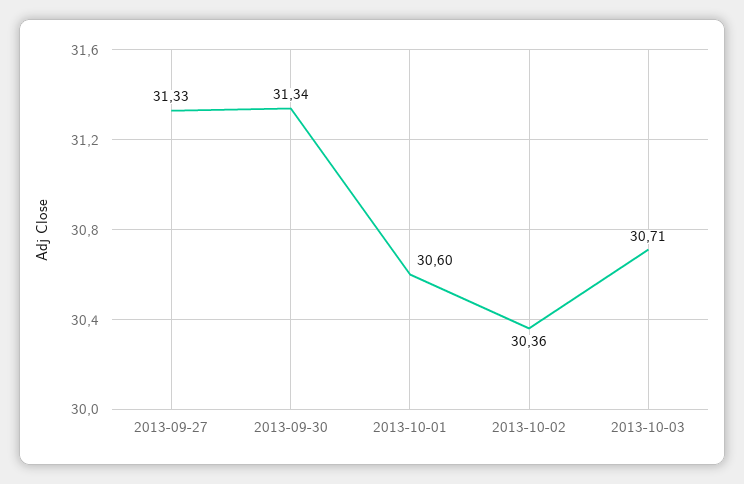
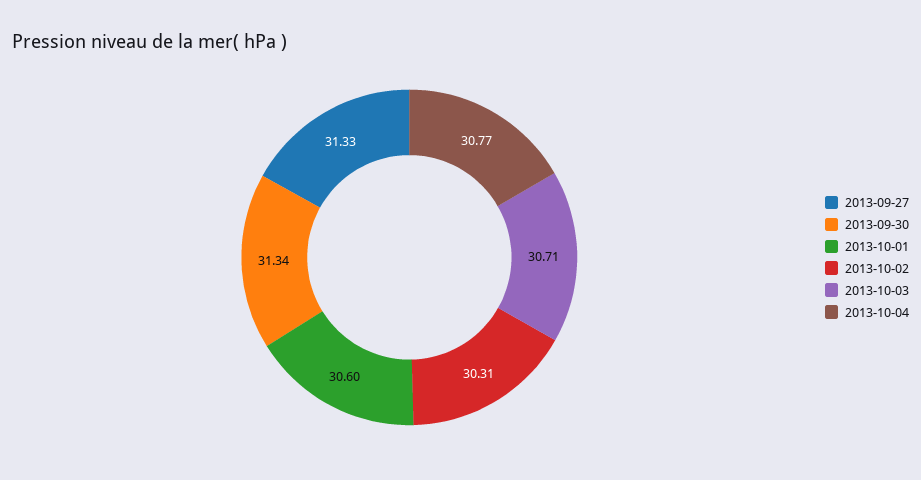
2013-10-02: 30.36 -> 30.31
2013-10-04: none -> 30.77

